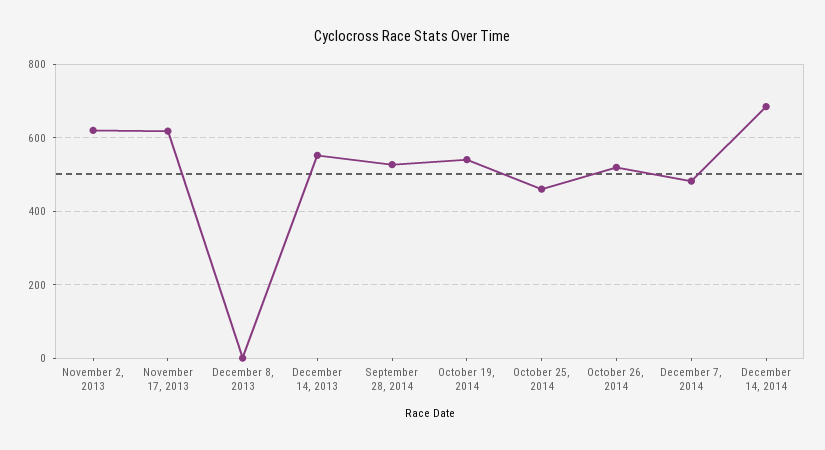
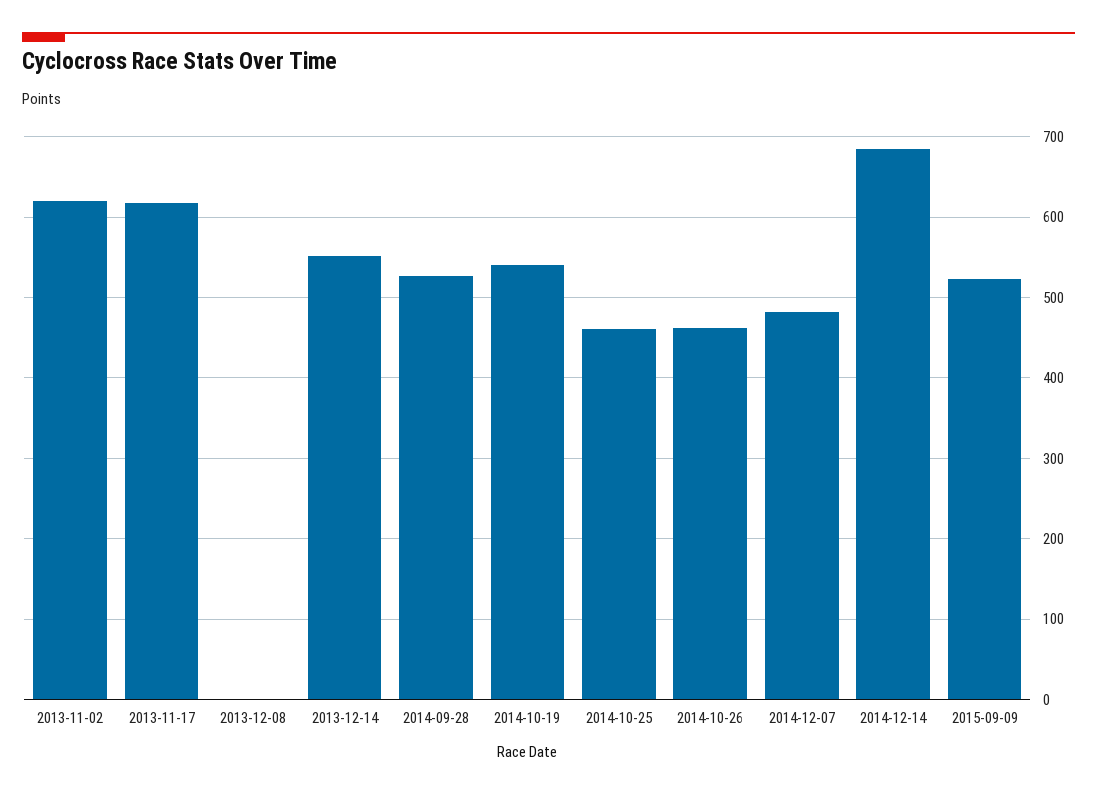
October 26, 2014: 520 -> 460
2015-09-09: none -> 520

